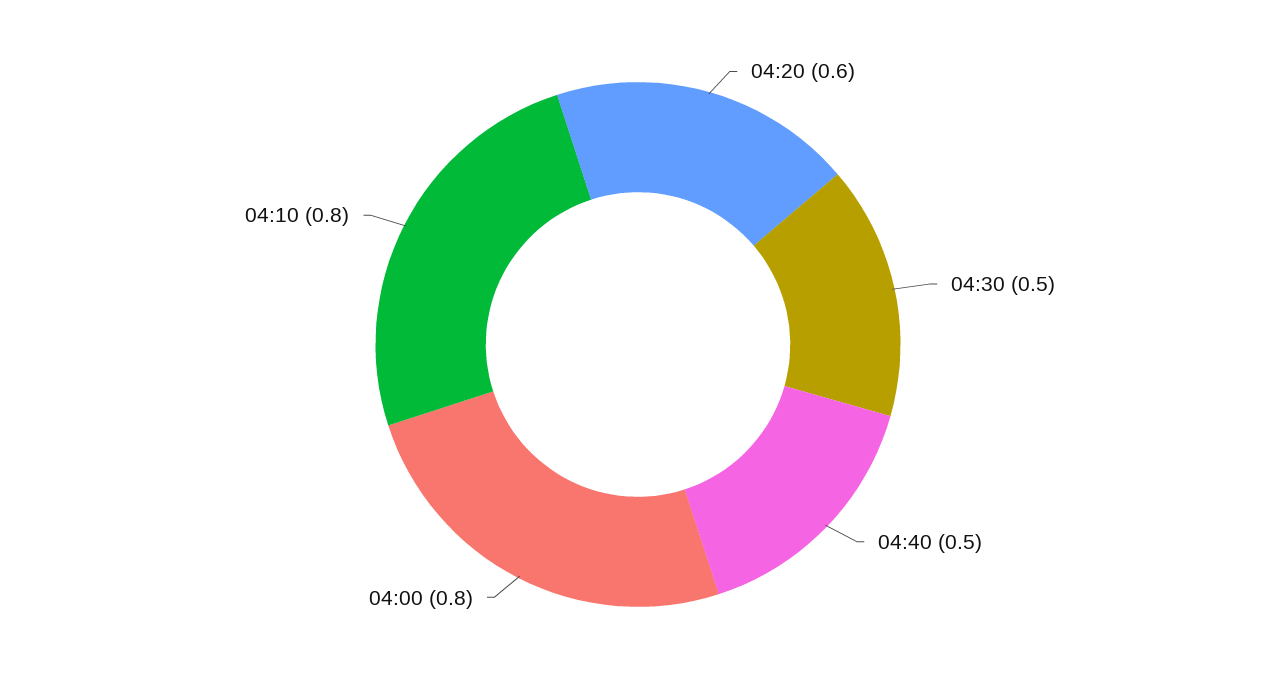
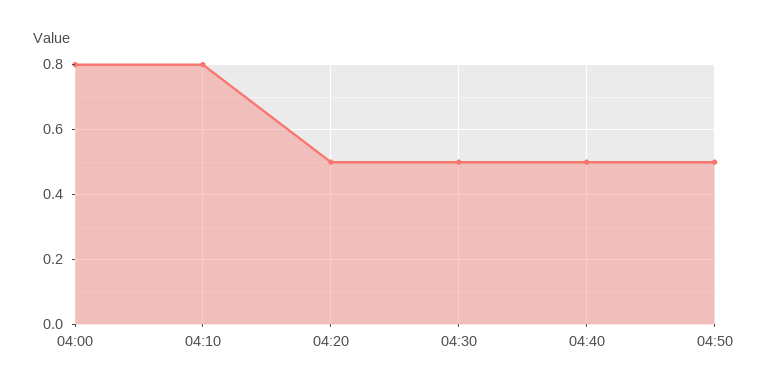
04:20: 0.6 -> 0.5
04:50: none -> 0.5

